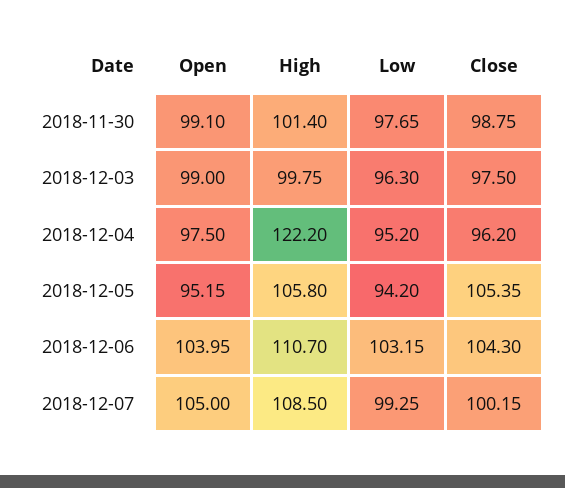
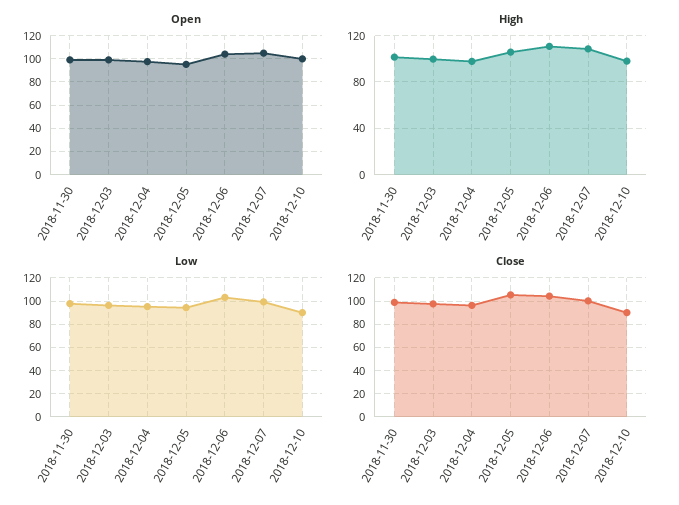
High, 2018-12-04: 122.2 -> 100
Open, 2018-12-10: none -> 100
High, 2018-12-10: none -> 100
Low, 2018-12-10: none -> 90
Close, 2018-12-10: none -> 90

